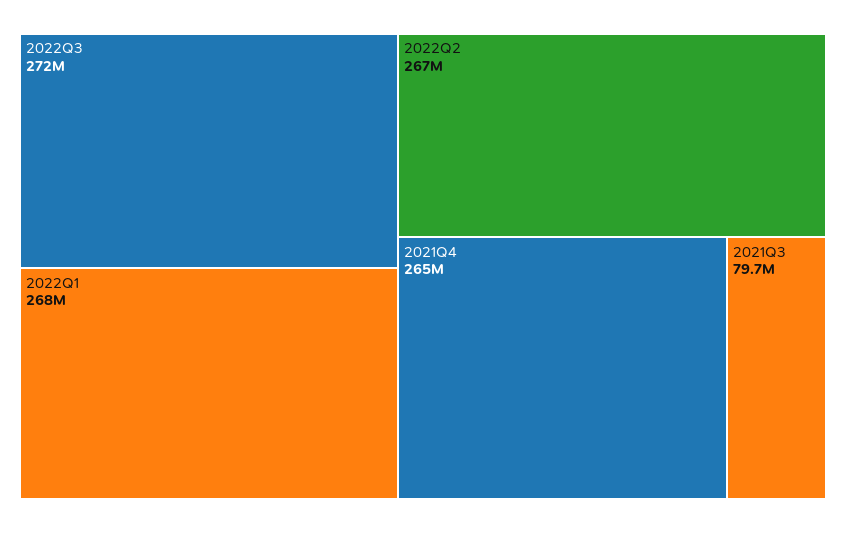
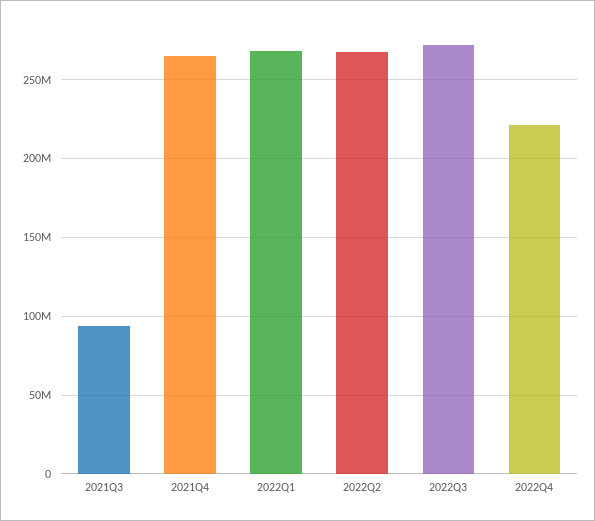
2021Q3: 79700000 -> 95000000
2022Q4: none -> 220000000

